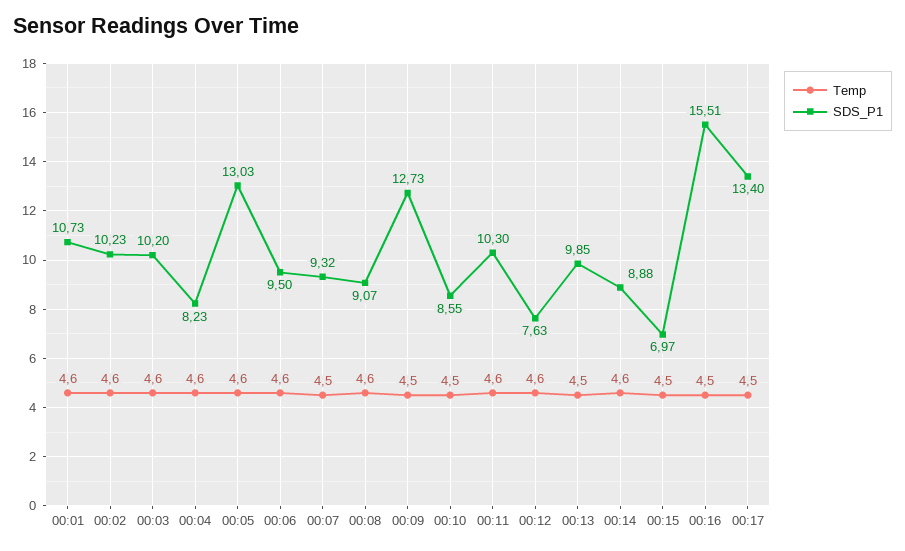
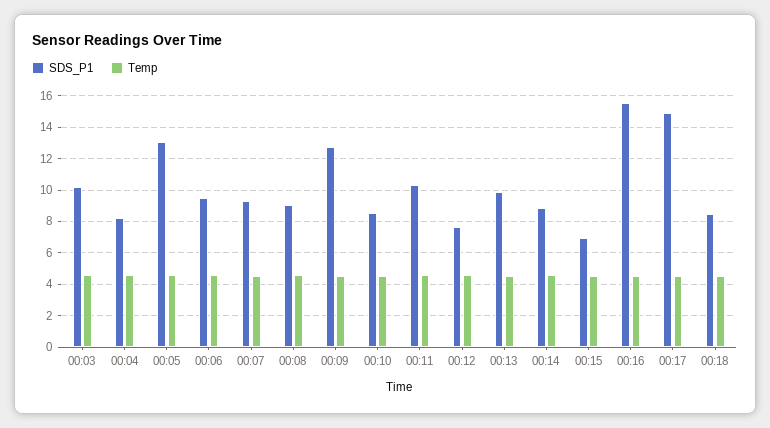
Temp, 00:01: 4.6 -> none
SDS_P1, 00:01: 10.73 -> none
Temp, 00:02: 4.6 -> none
SDS_P1, 00:02: 10.23 -> none
SDS_P1, 00:17: 13.4 -> 15
SDS_P1, 00:18: none -> 8.5
Temp, 00:18: none -> 4.5

